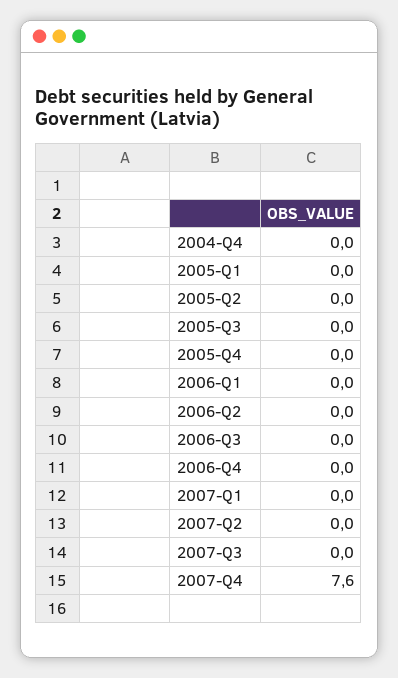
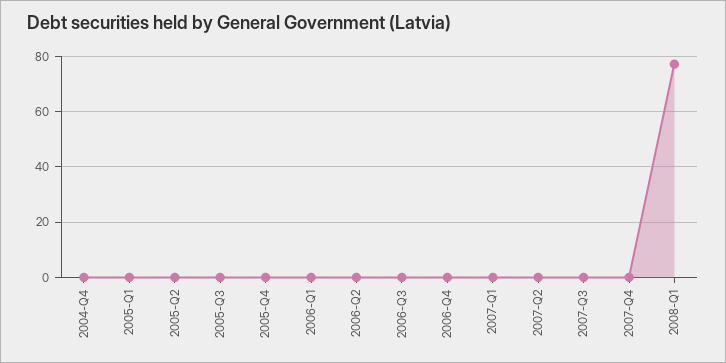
2007-Q4: 7.6 -> 0
2008-Q1: none -> 77.5

